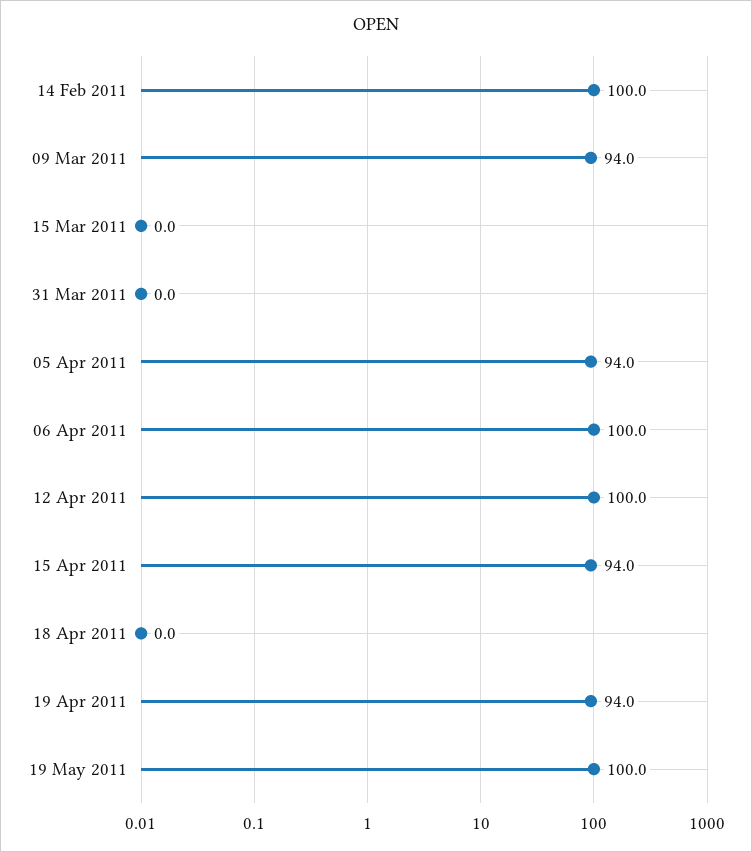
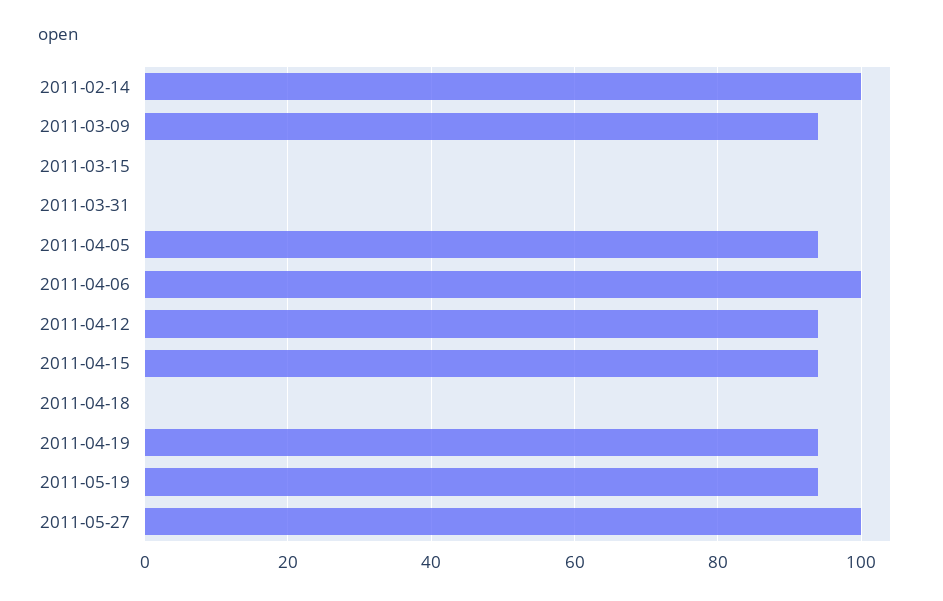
12 Apr 2011: 100 -> 94
19 May 2011: 100 -> 94
2011-05-27: none -> 100

